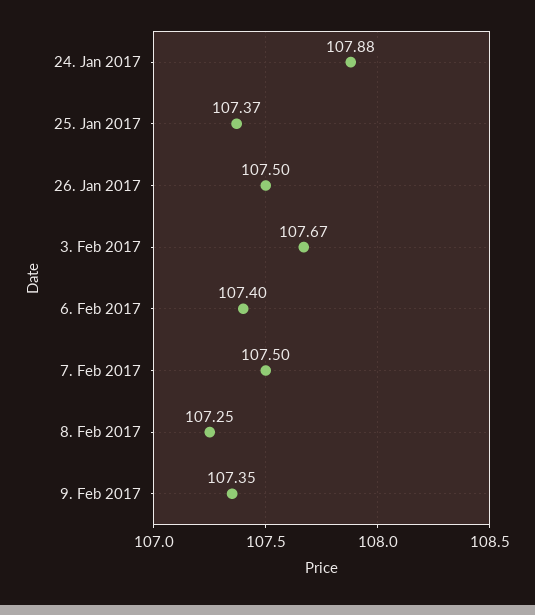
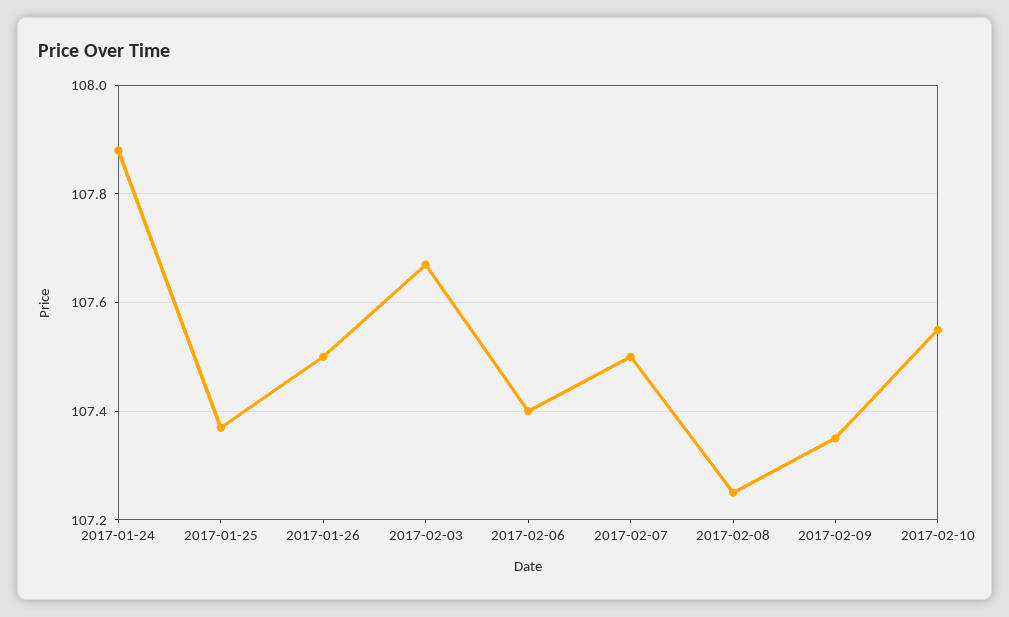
2017-02-10: none -> 107.55

